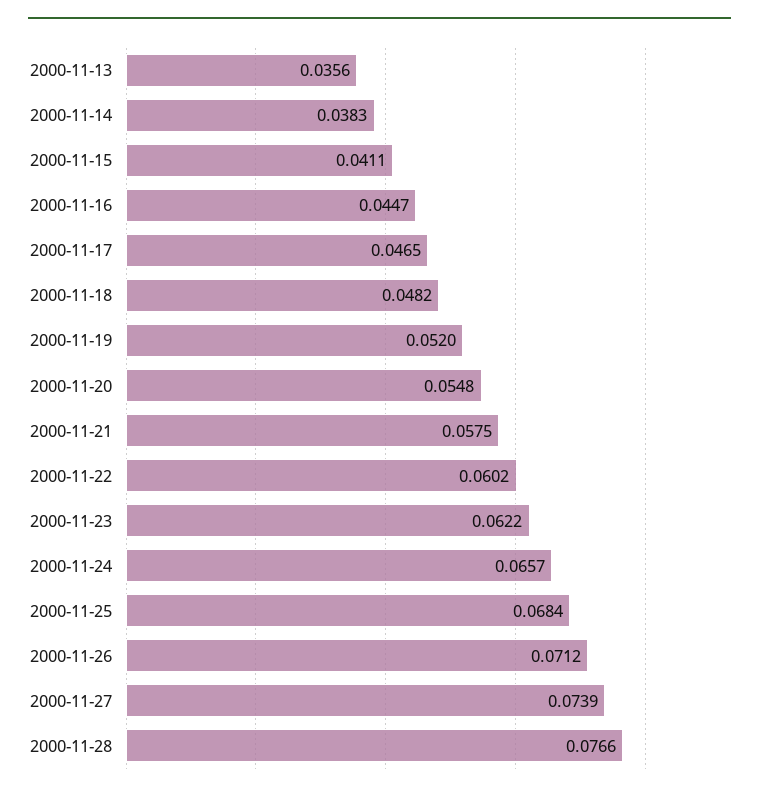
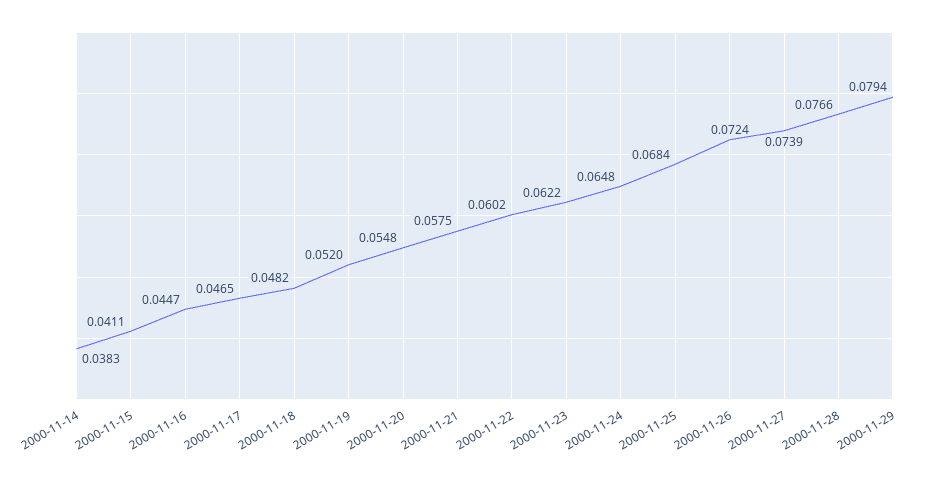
2000-11-13: 0.0356 -> none
2000-11-24: 0.0657 -> 0.0648
2000-11-26: 0.0712 -> 0.0724
2000-11-29: none -> 0.0794

